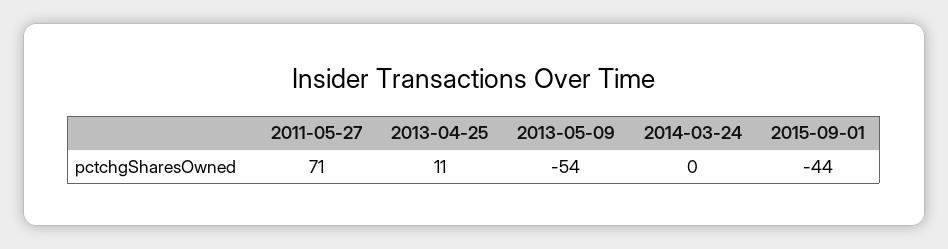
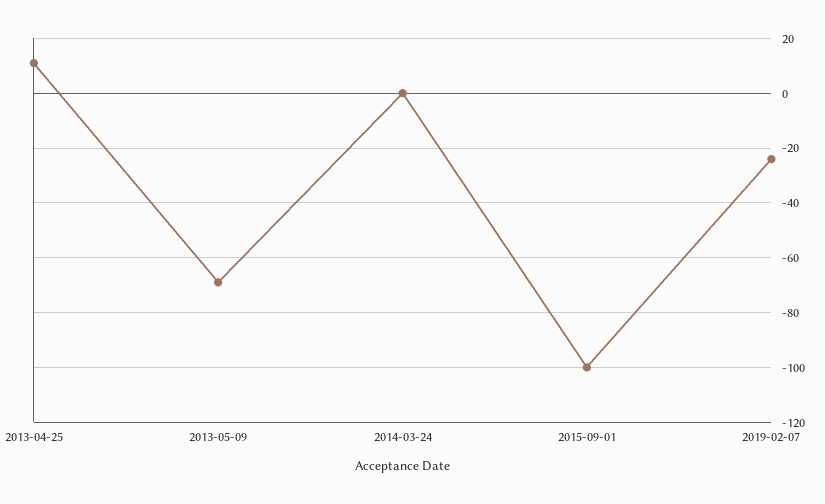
2011-05-27: 71 -> none
2013-05-09: -54 -> -70
2015-09-01: -44 -> -100
2019-02-07: none -> -25

